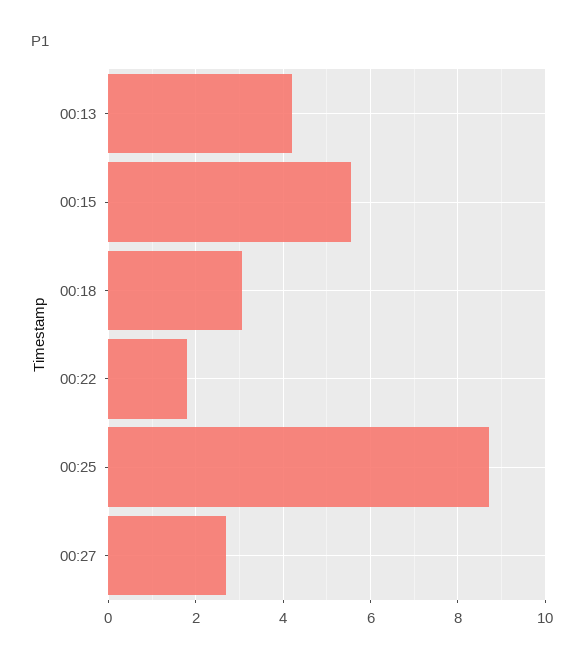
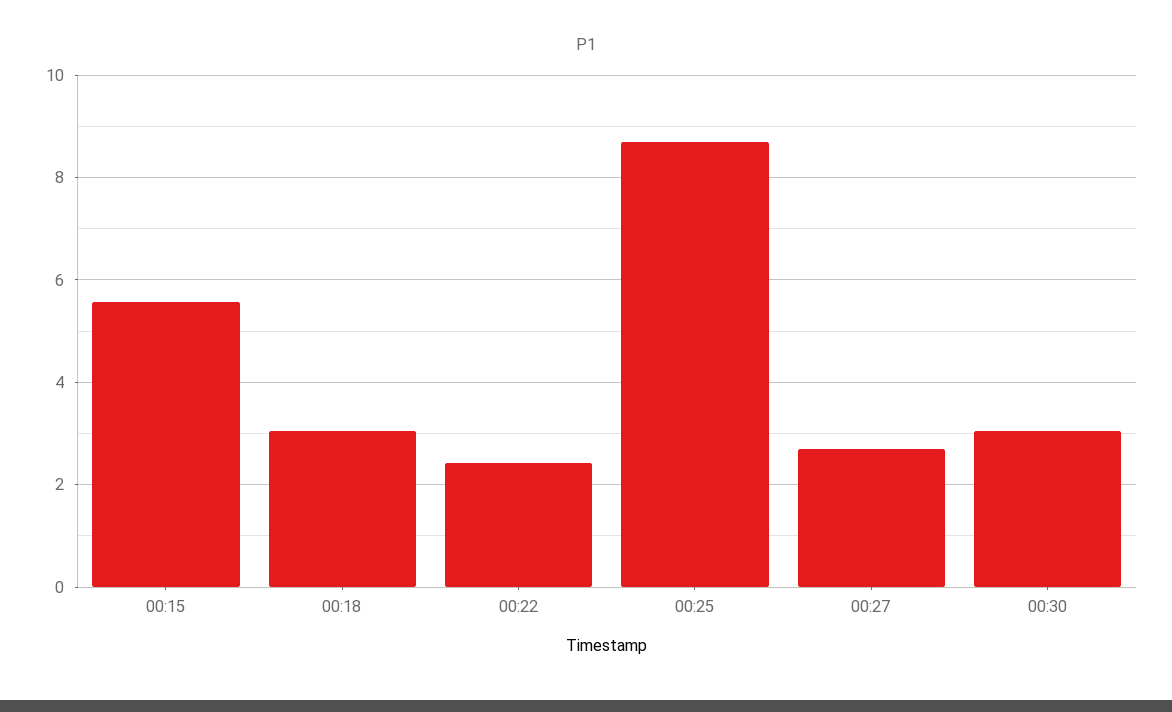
00:13: 4.2 -> none
00:22: 1.8 -> 2.4
00:30: none -> 3

